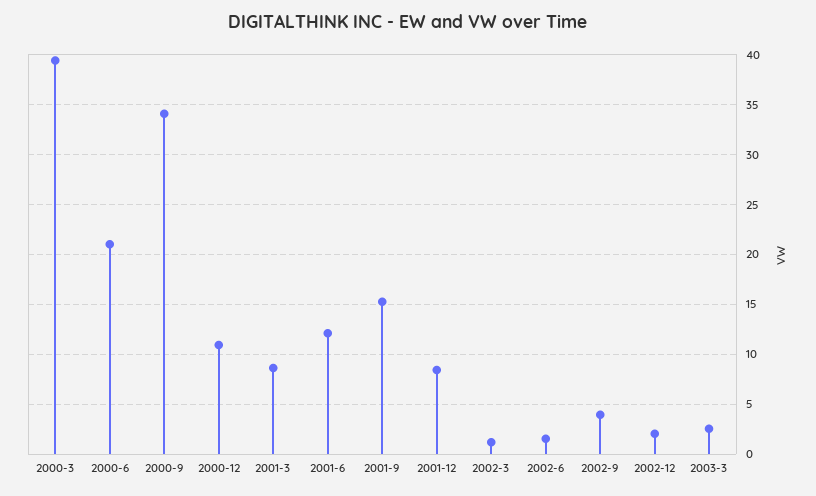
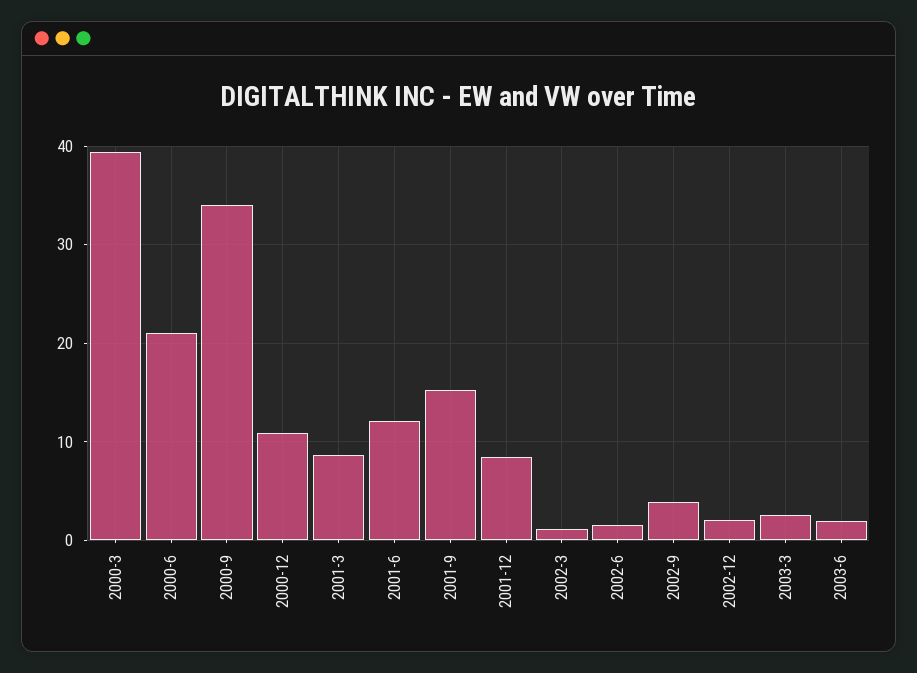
2003-6: none -> 2

